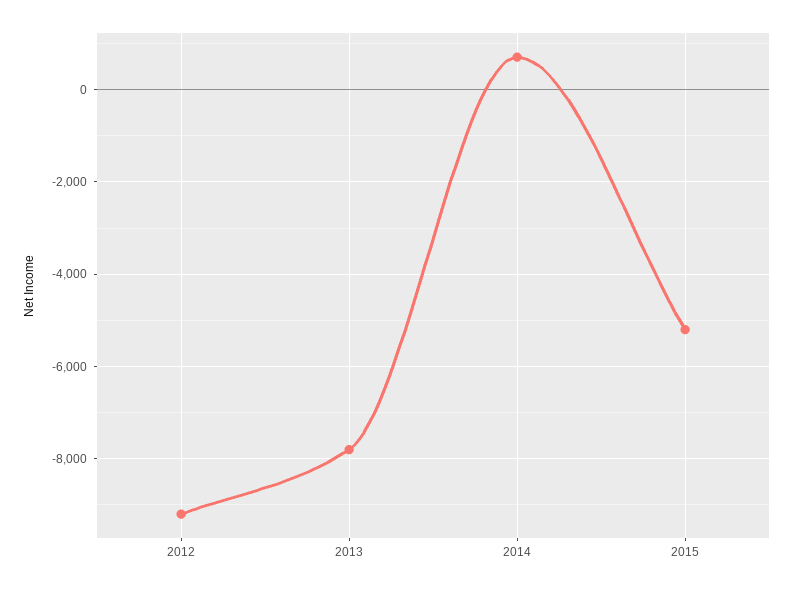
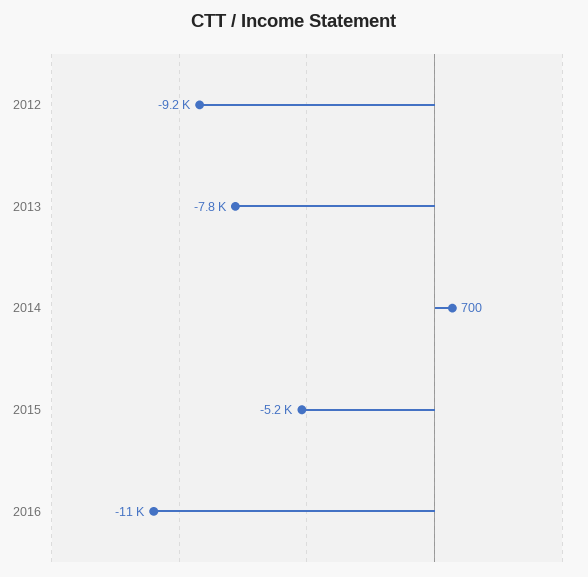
2016: none -> -11000

